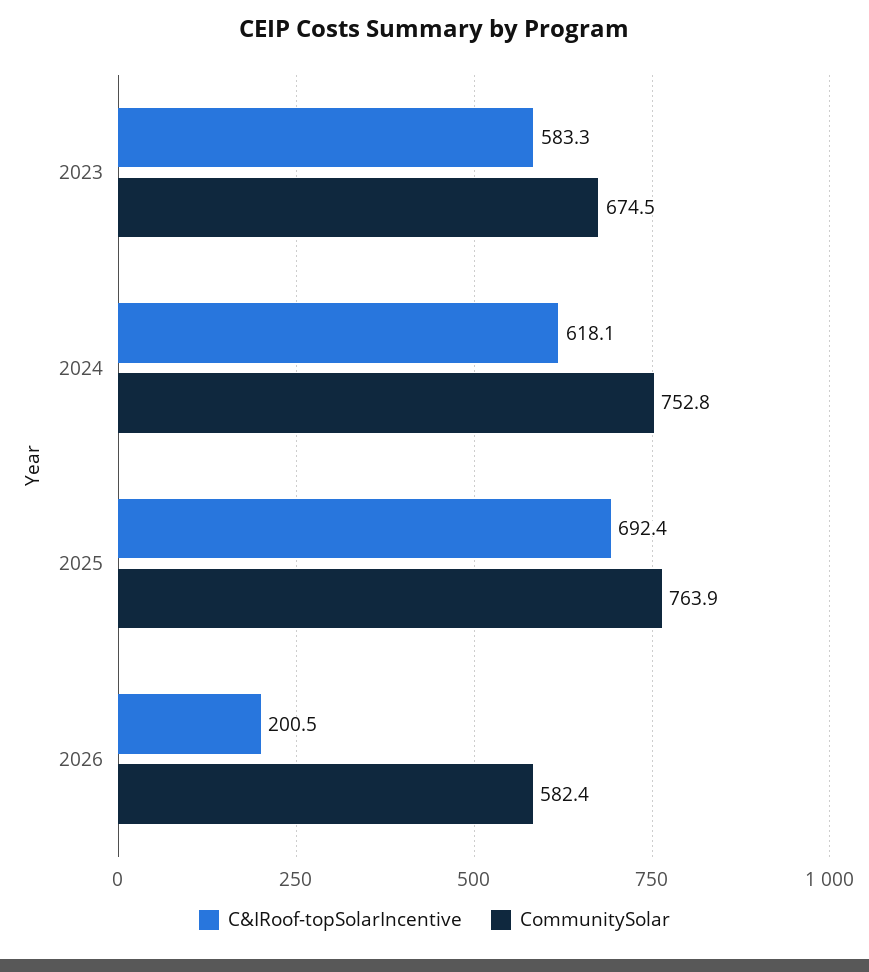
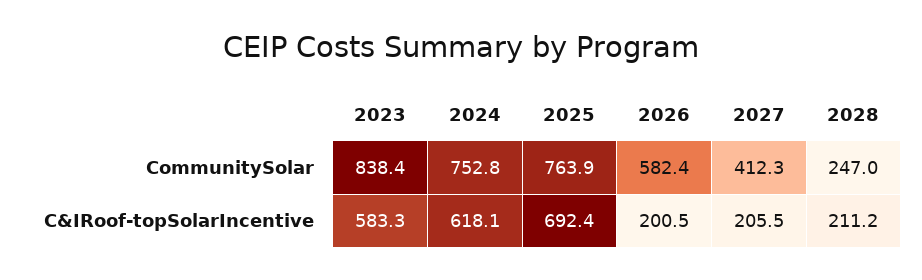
CommunitySolar, 2023: 674.5 -> 838.4
CommunitySolar, 2027: none -> 412.3
CommunitySolar, 2028: none -> 247
C&IRoof-topSolarIncentive, 2027: none -> 205.5
C&IRoof-topSolarIncentive, 2028: none -> 211.2

